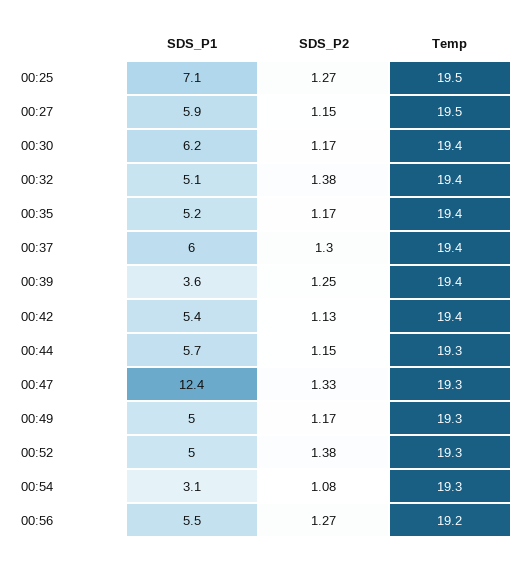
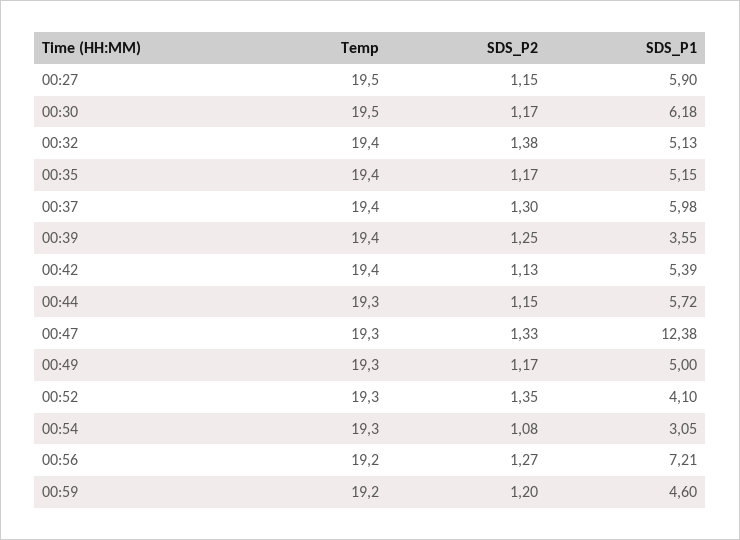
SDS_P1, 00:25: 7.1 -> none
SDS_P2, 00:25: 1.27 -> none
Temp, 00:25: 19.5 -> none
Temp, 00:30: 19.4 -> 19.5
SDS_P1, 00:52: 5 -> 4.1
SDS_P2, 00:52: 1.38 -> 1.35
SDS_P1, 00:56: 5.5 -> 7.21
Temp, 00:59: none -> 19.2
SDS_P2, 00:59: none -> 1.2
SDS_P1, 00:59: none -> 4.6

